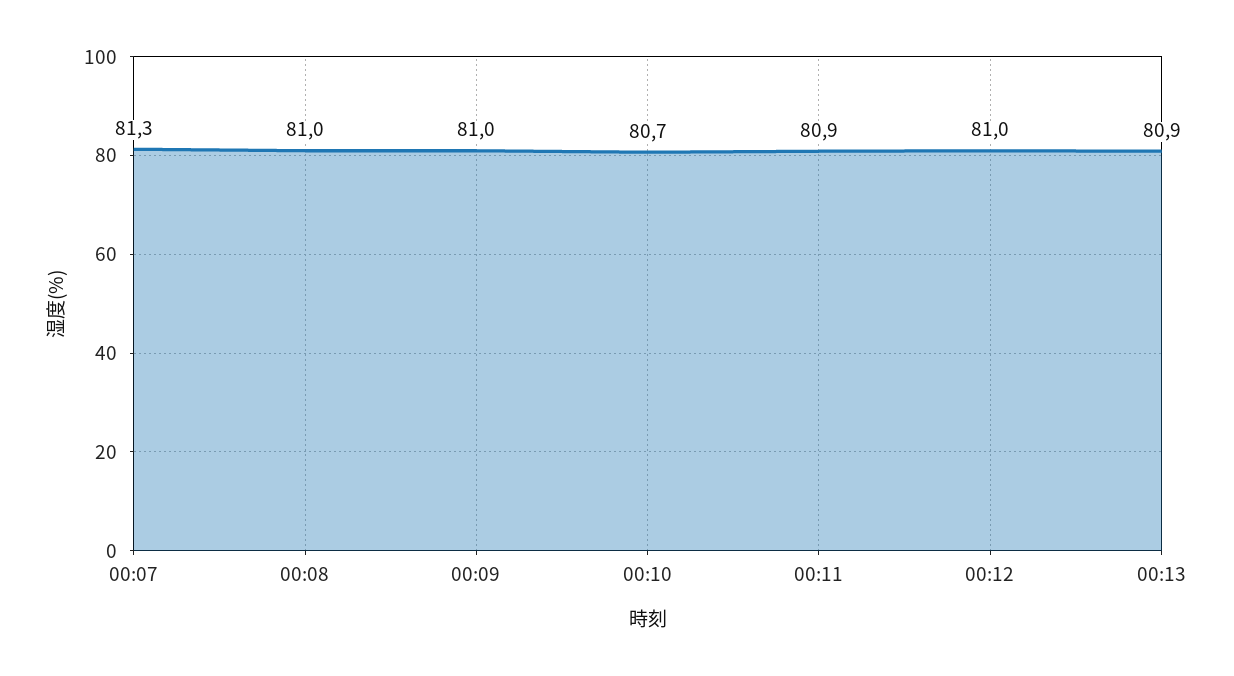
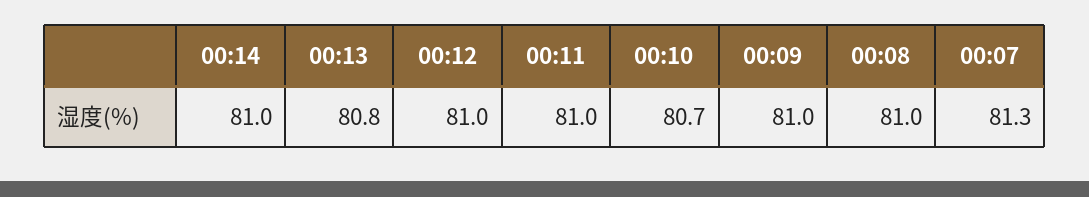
00:11: 80.9 -> 81
00:13: 80.9 -> 80.8
00:14: none -> 81

